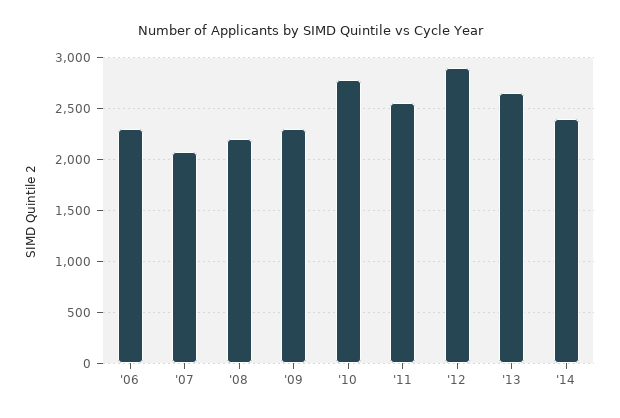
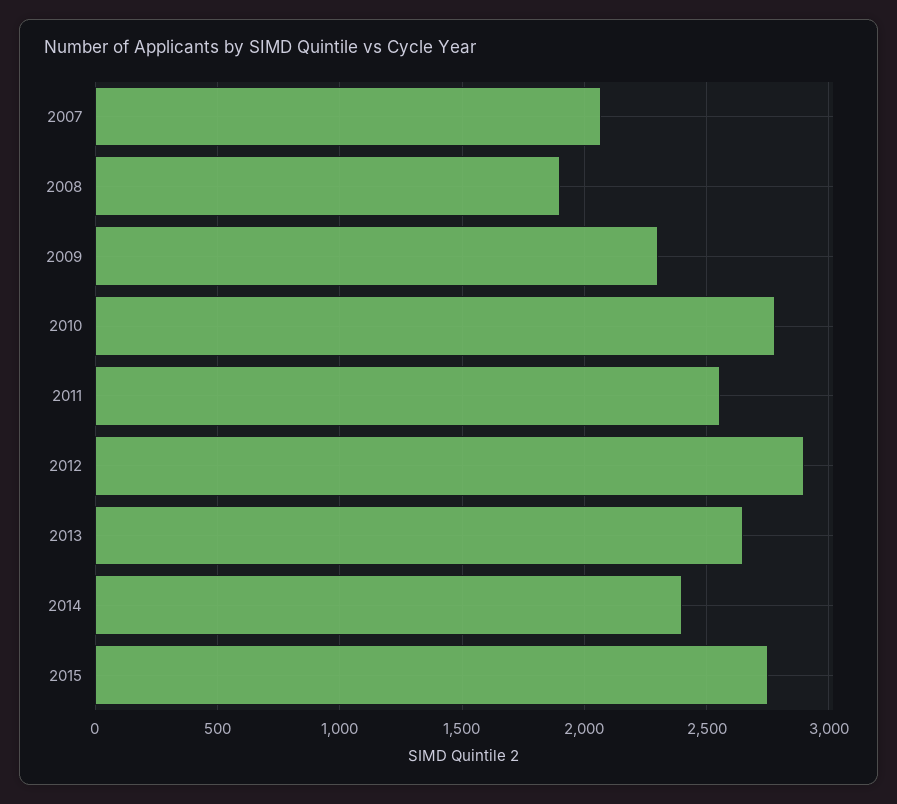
'06: 2300 -> none
'08: 2200 -> 1900
2015: none -> 2750

